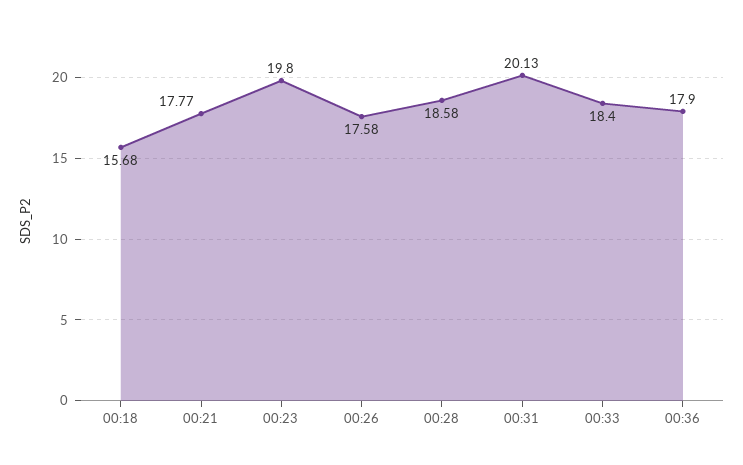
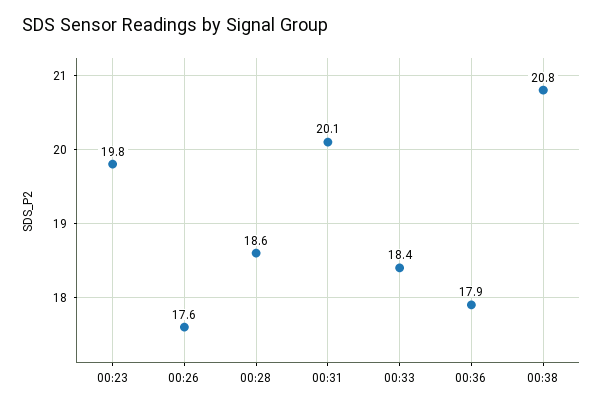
00:18: 15.68 -> none
00:21: 17.77 -> none
00:38: none -> 20.8

